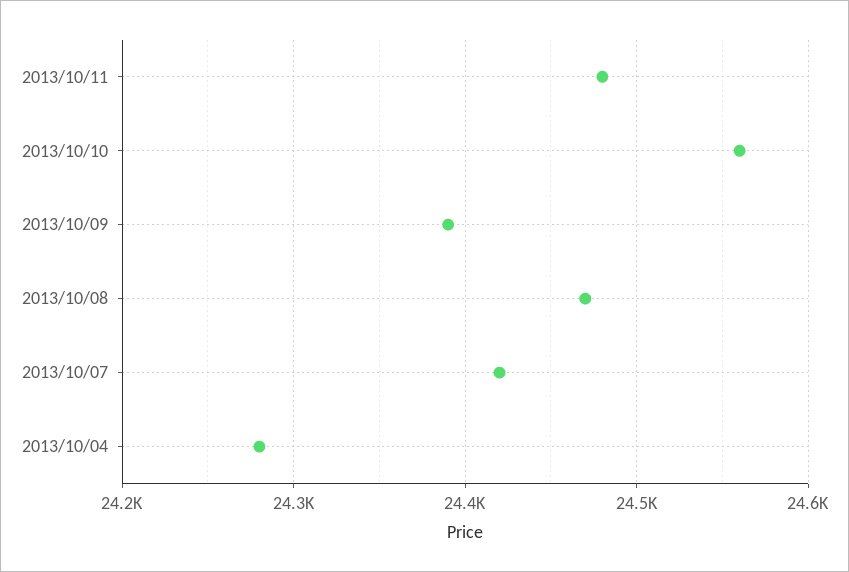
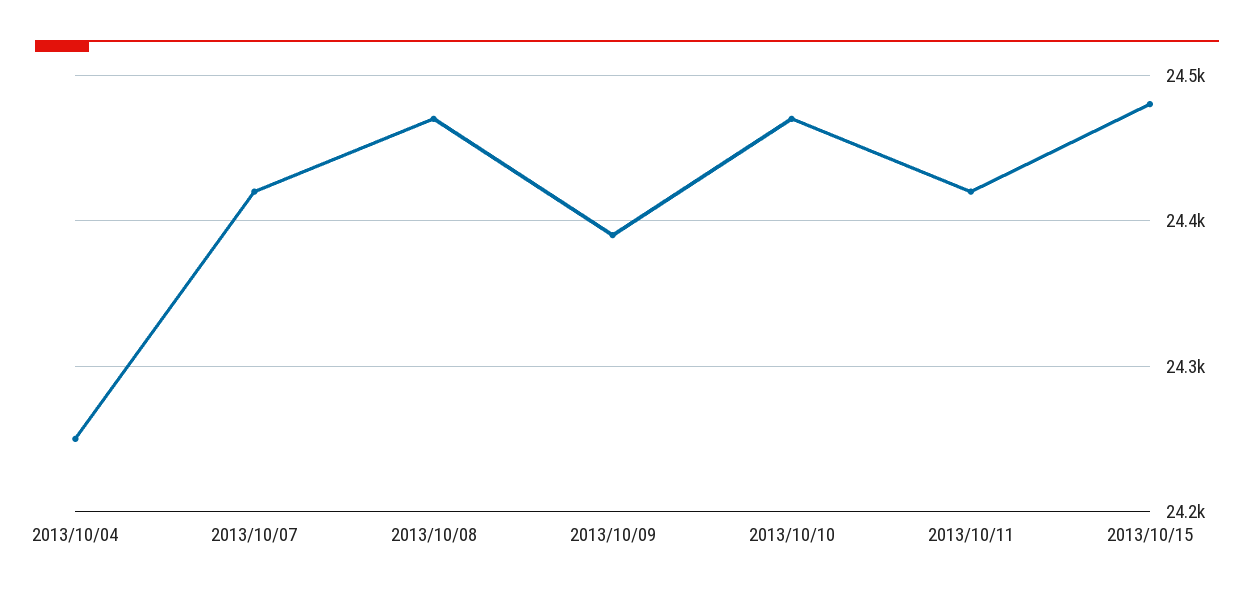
2013/10/11: 24480 -> 24420
2013/10/10: 24560 -> 24470
2013/10/04: 24280 -> 24250
2013/10/15: none -> 24480

